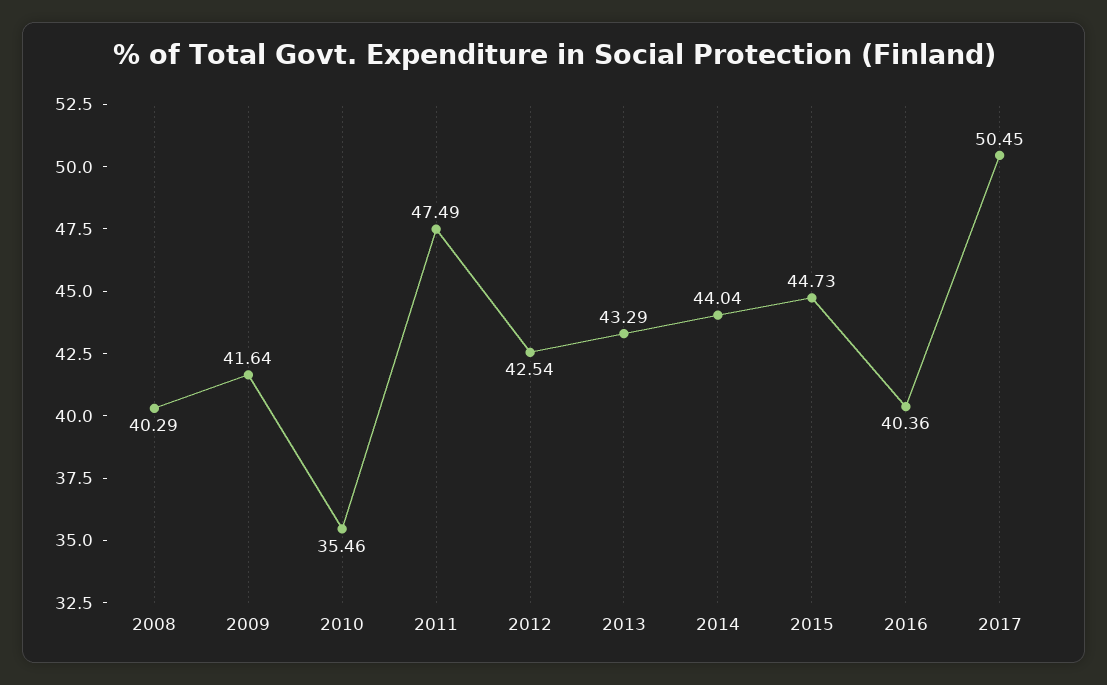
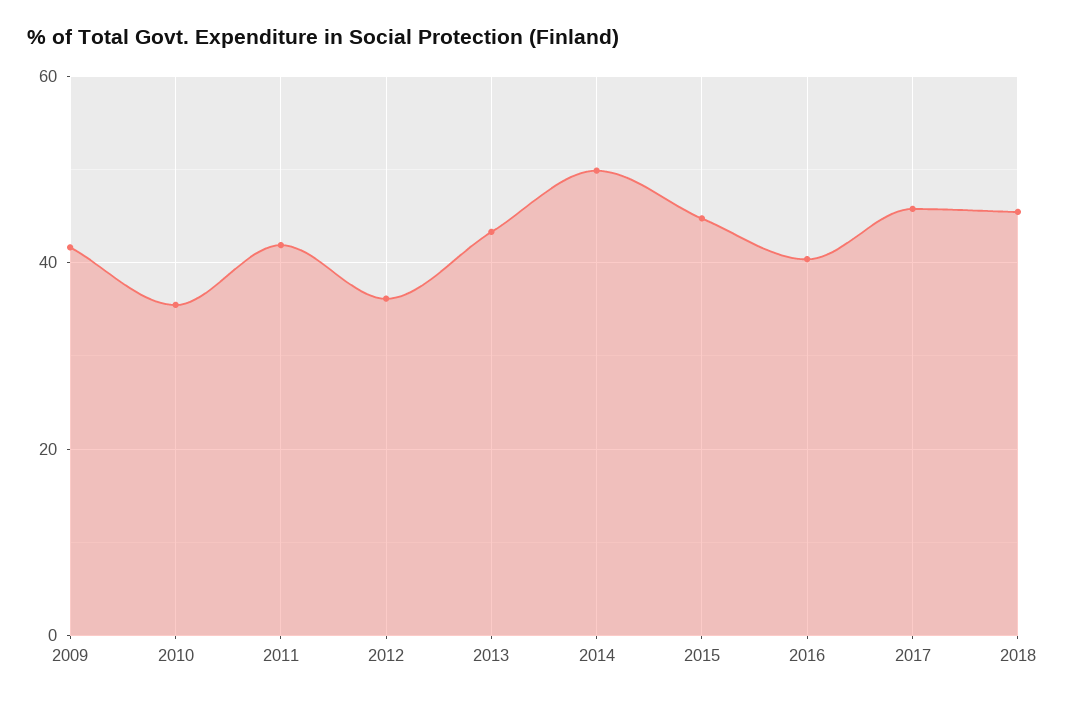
2008: 40.29 -> none
2011: 47.49 -> 42
2012: 42.54 -> 36
2014: 44.04 -> 50
2017: 50.45 -> 46
2018: none -> 46

